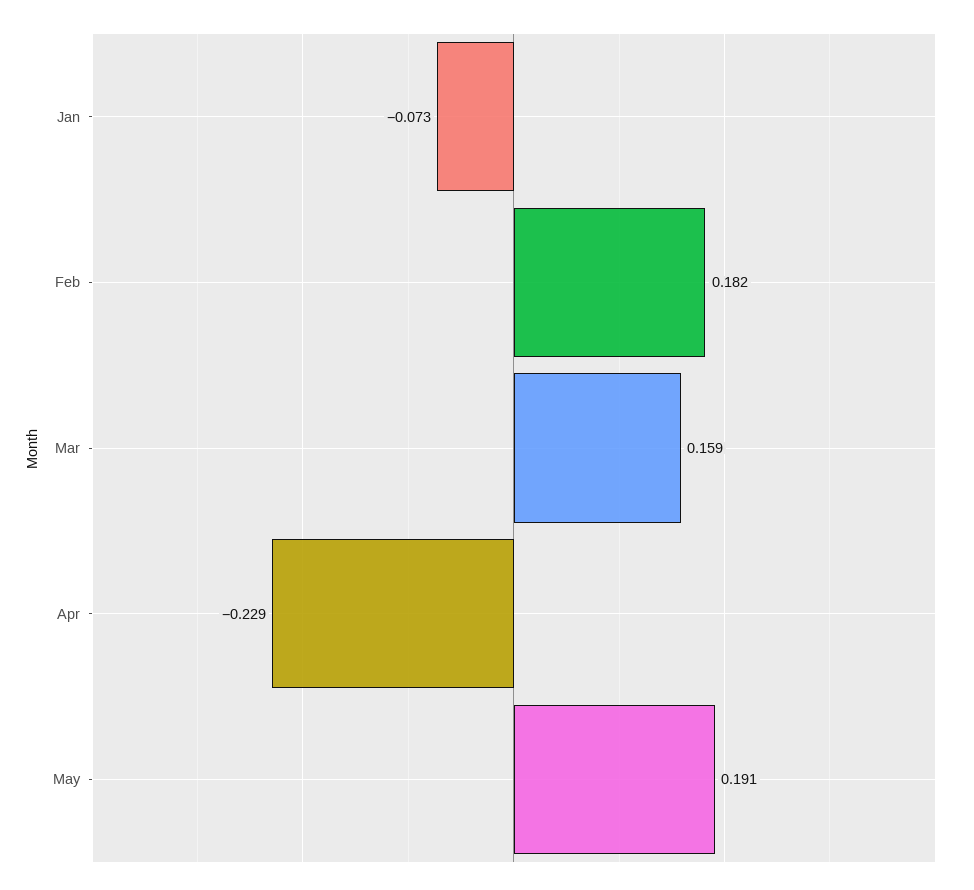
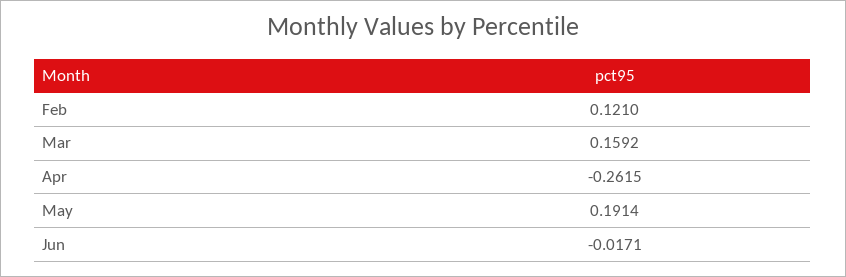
Jan: -0.073 -> none
Feb: 0.182 -> 0.121
Apr: -0.229 -> -0.2615
Jun: none -> -0.0171

